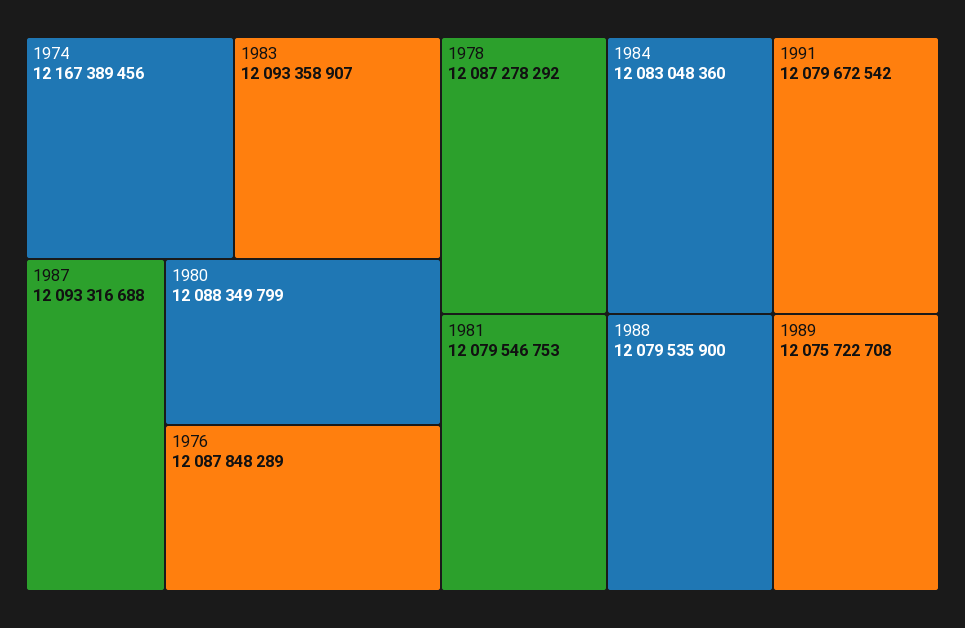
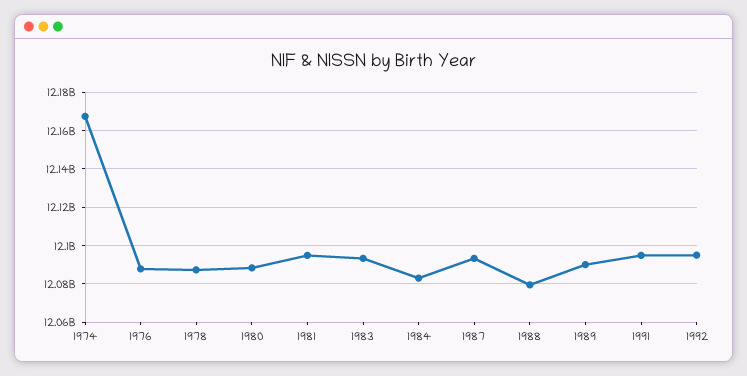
1991: 12079672542 -> 12095000000
1981: 12079546753 -> 12095000000
1989: 12075722708 -> 12090000000
1992: none -> 12095000000

